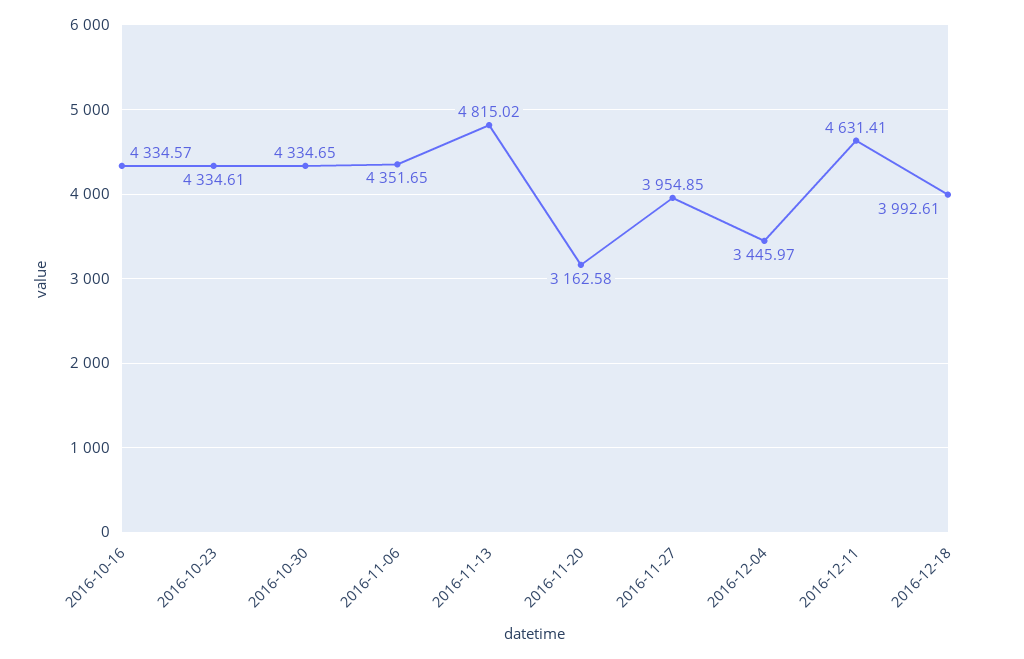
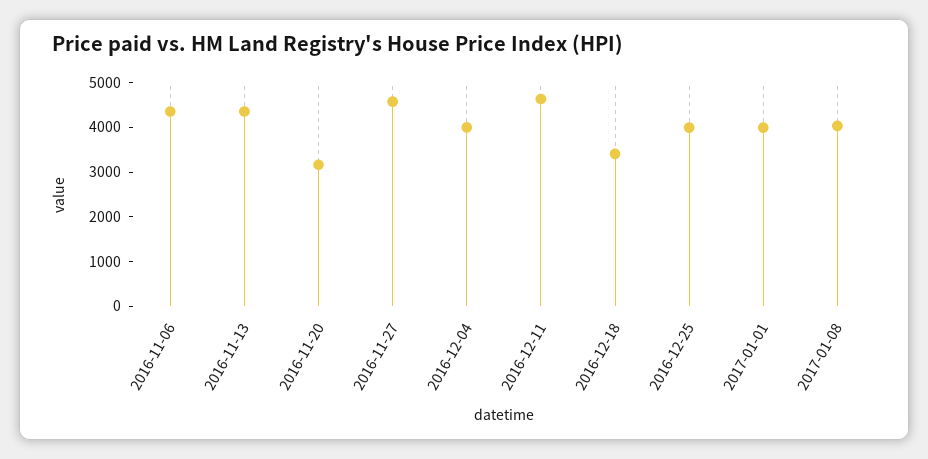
2016-10-16: 4334.57 -> none
2016-10-23: 4334.61 -> none
2016-10-30: 4334.65 -> none
2016-11-13: 4815.02 -> 4400
2016-11-27: 3954.85 -> 4600
2016-12-04: 3445.97 -> 4000
2016-12-18: 3992.61 -> 3400
2016-12-25: none -> 4000
2017-01-01: none -> 4000
2017-01-08: none -> 4000

